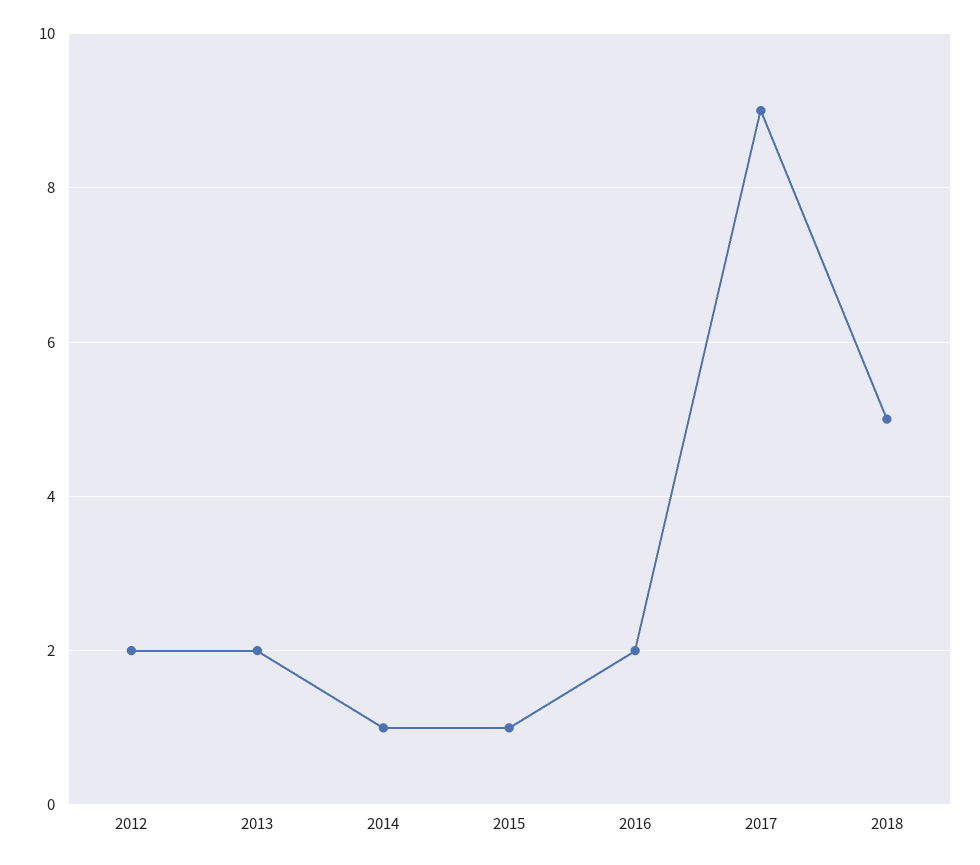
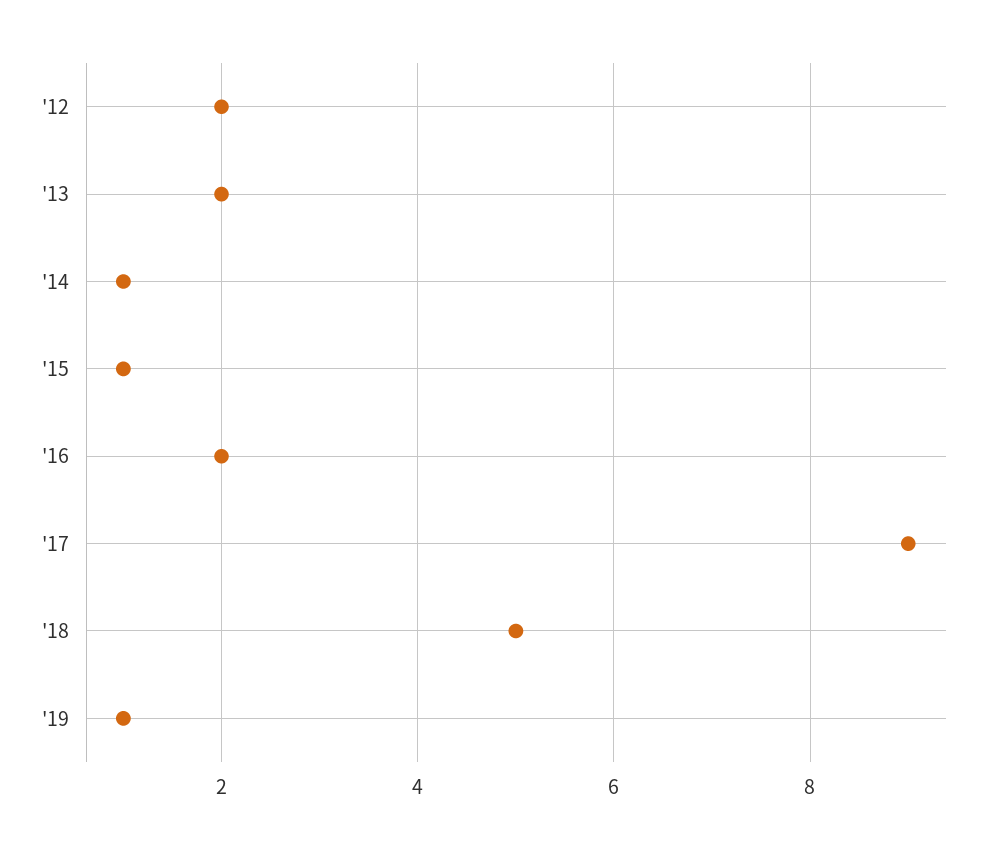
'19: none -> 1

